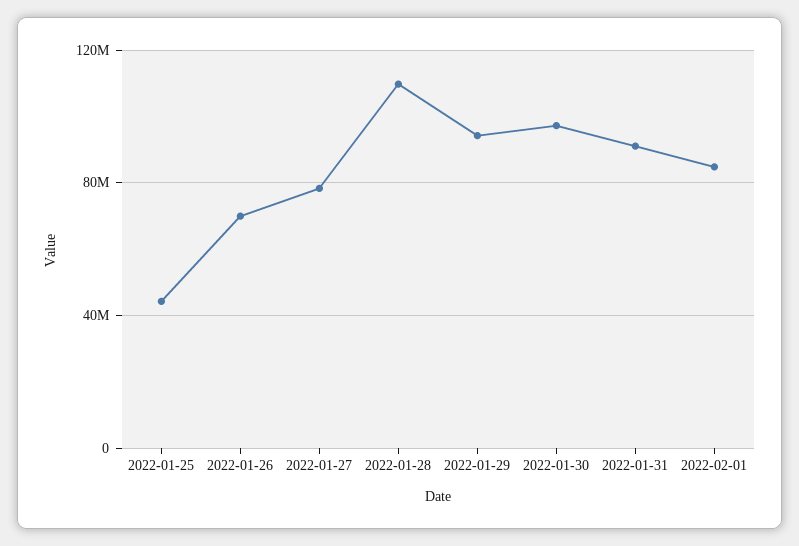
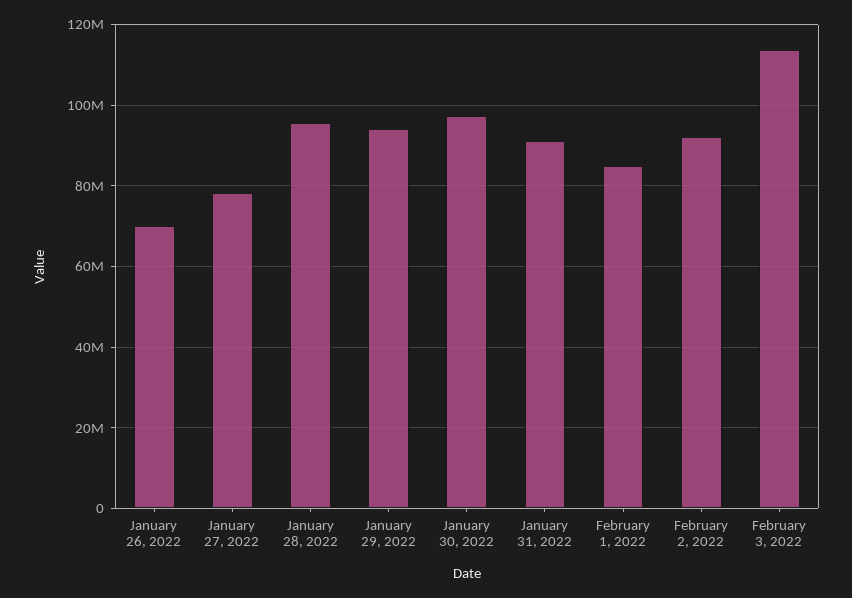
2022-01-25: 45000000 -> none
2022-01-28: 110000000 -> 96000000
February 2, 2022: none -> 92000000
February 3, 2022: none -> 114000000

